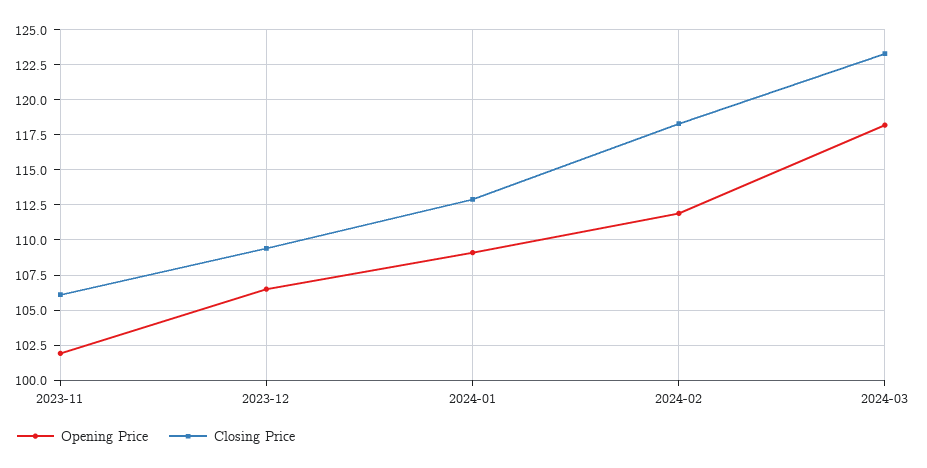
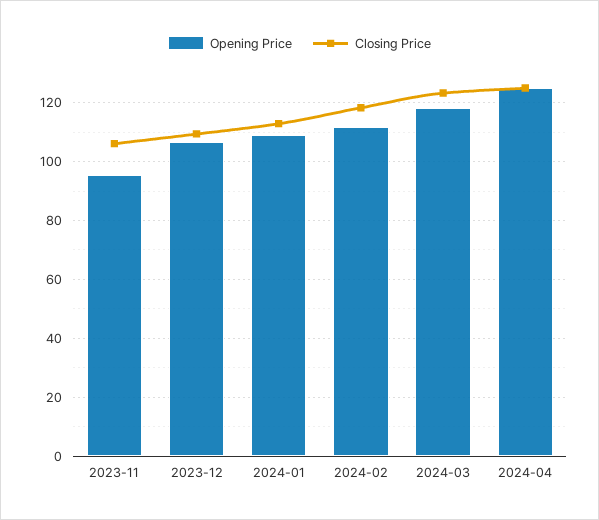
Opening Price, 2023-11: 102 -> 95
Opening Price, 2024-04: none -> 125
Closing Price, 2024-04: none -> 125

